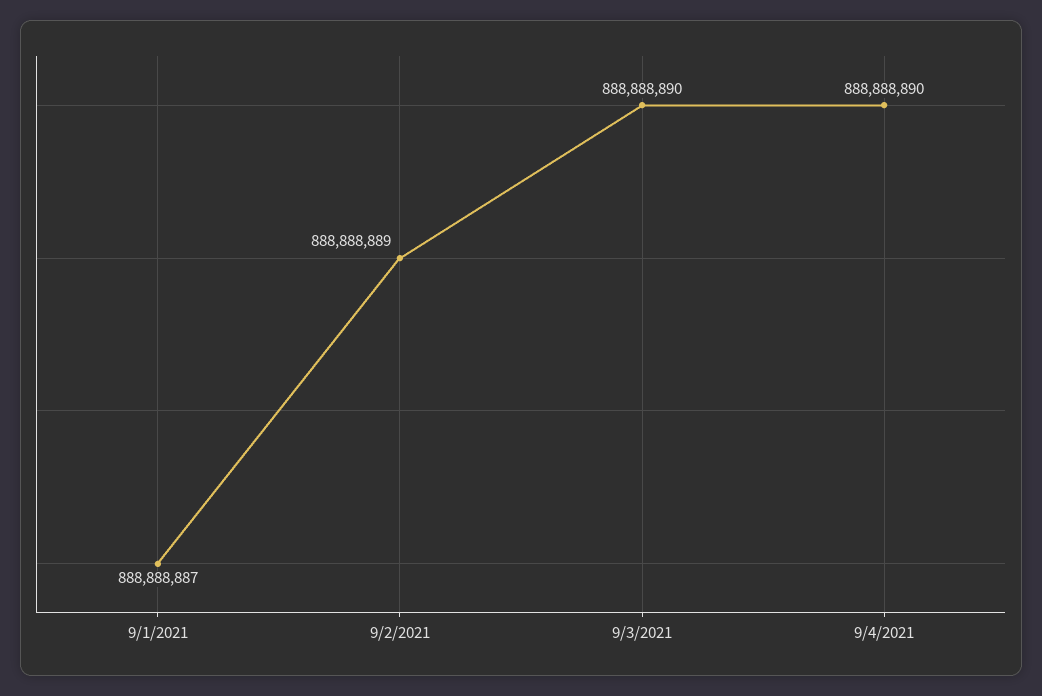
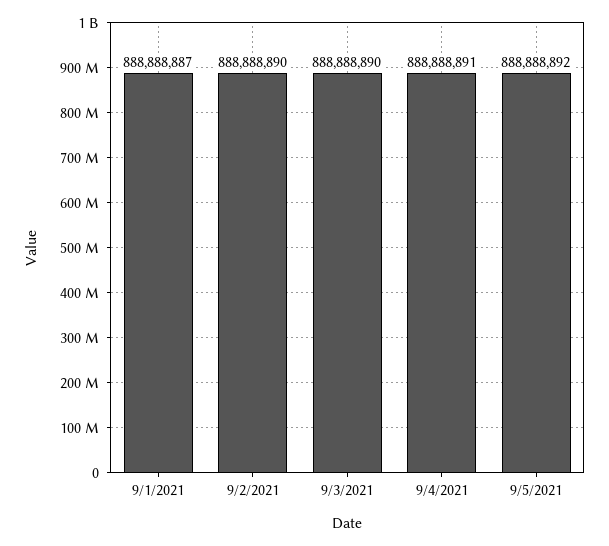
9/2/2021: 888888889 -> 888888890
9/4/2021: 888888890 -> 888888891
9/5/2021: none -> 888888892

